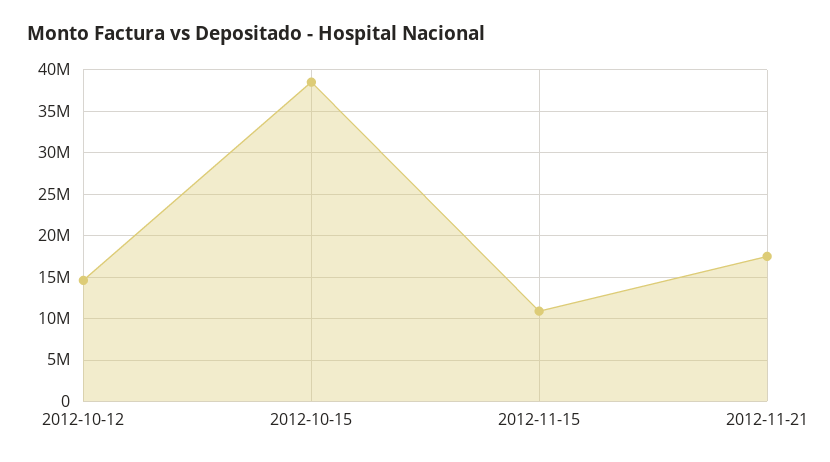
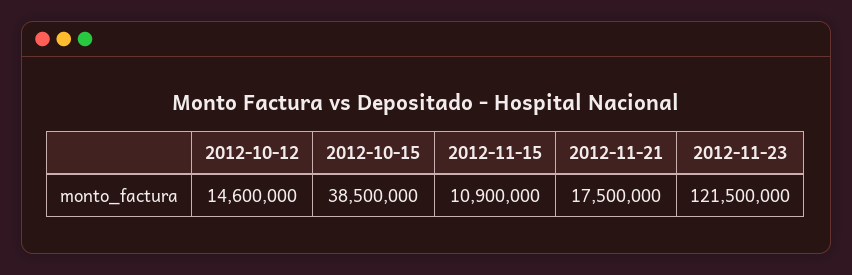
2012-11-23: none -> 121500000

